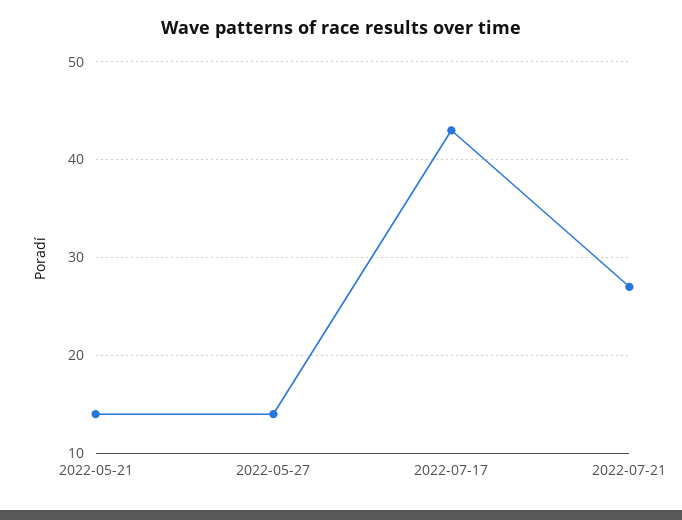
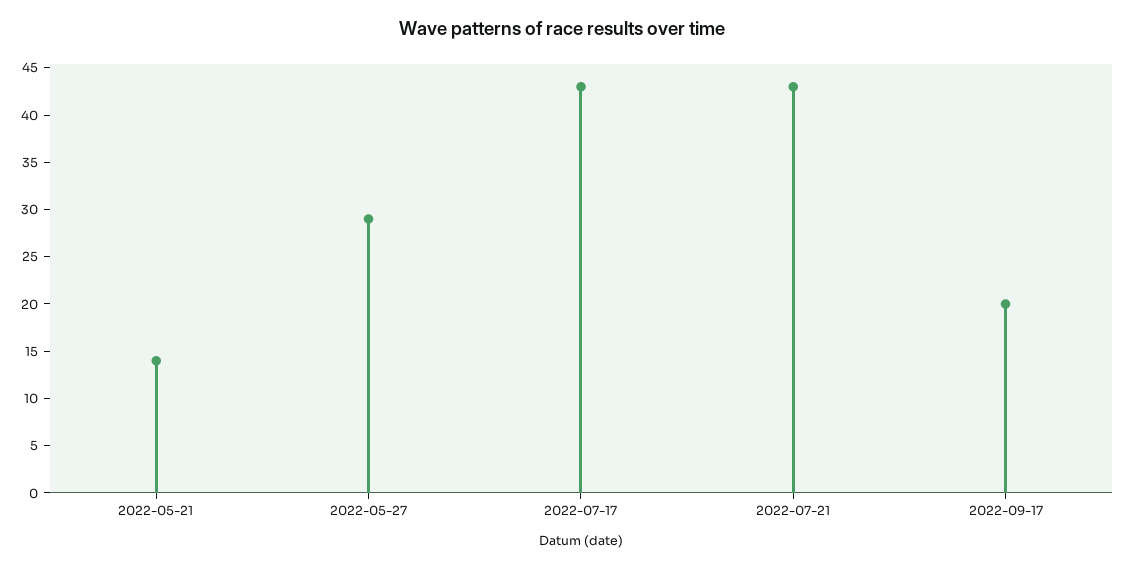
2022-05-27: 14 -> 29
2022-07-21: 27 -> 43
2022-09-17: none -> 20

